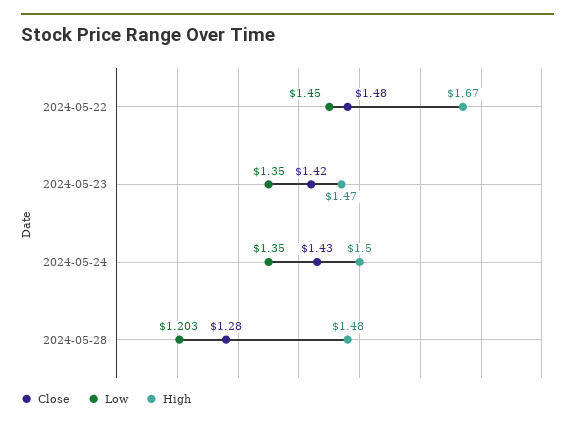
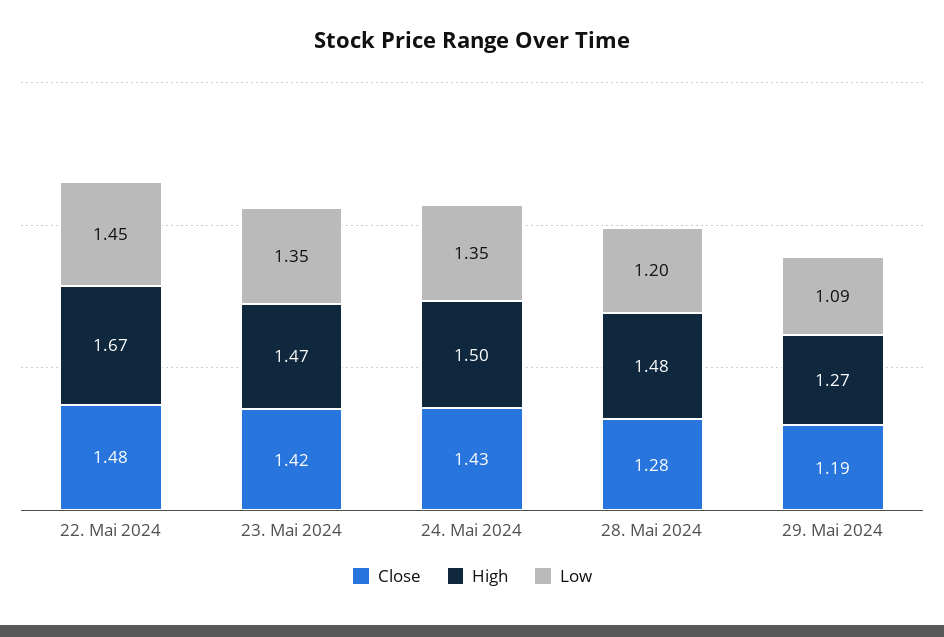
Close, 29. Mai 2024: none -> 1.19
High, 29. Mai 2024: none -> 1.27
Low, 29. Mai 2024: none -> 1.09

